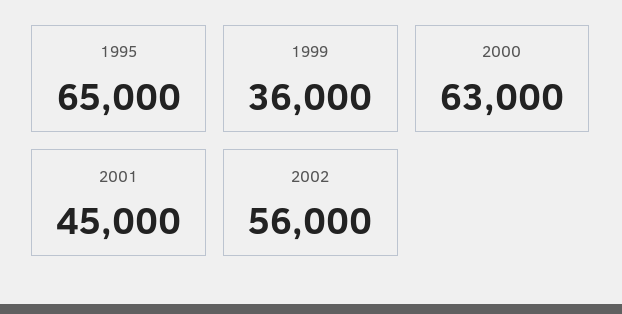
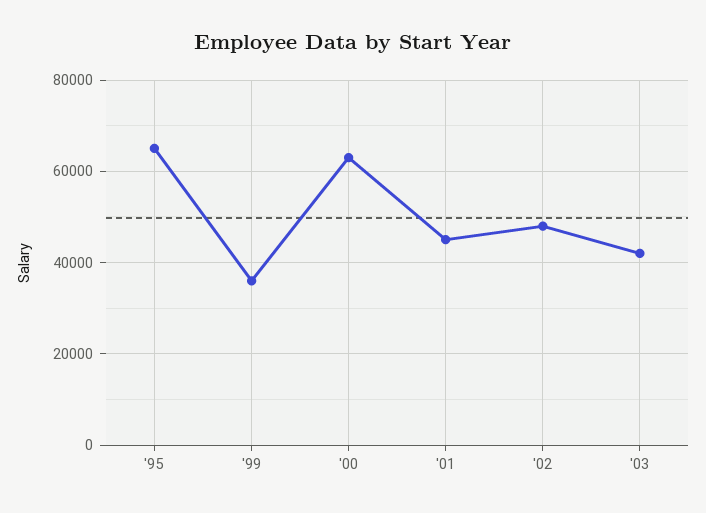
2002: 56000 -> 48000
'03: none -> 42000

